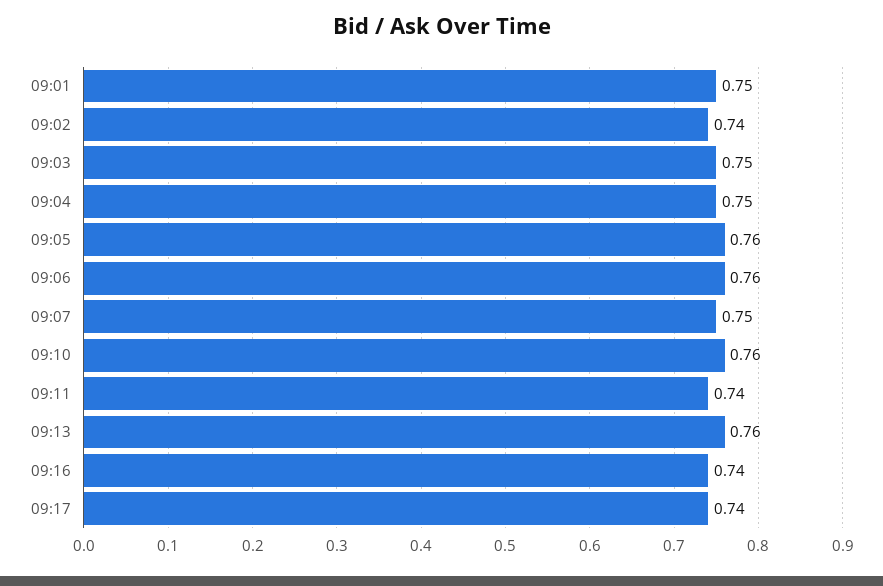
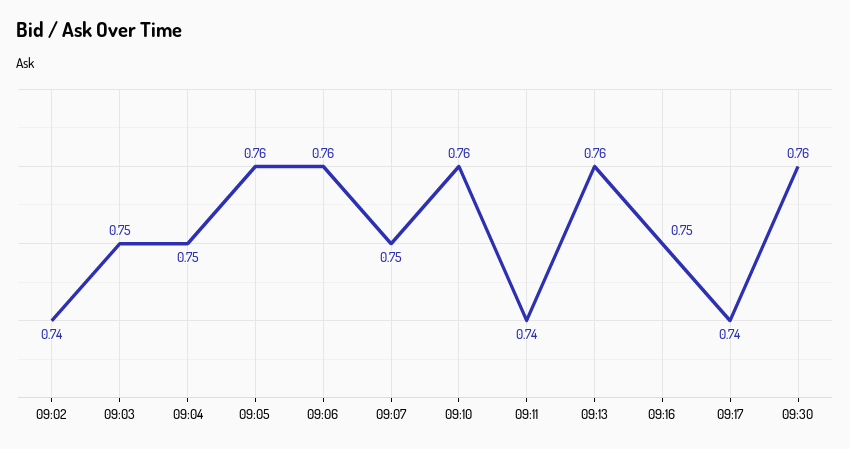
09:01: 0.75 -> none
09:16: 0.74 -> 0.75
09:30: none -> 0.76

